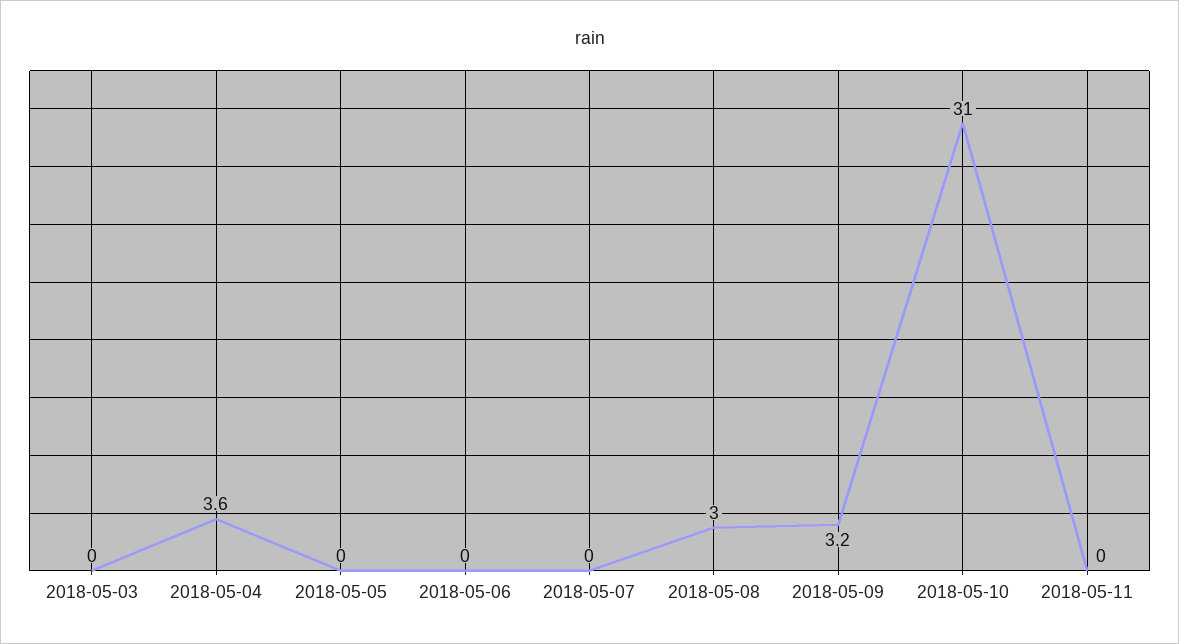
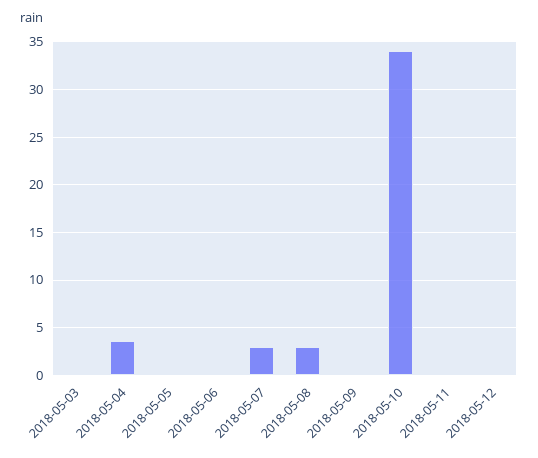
2018-05-07: 0 -> 3
2018-05-09: 3.2 -> 0
2018-05-10: 31 -> 34
2018-05-12: none -> 0

